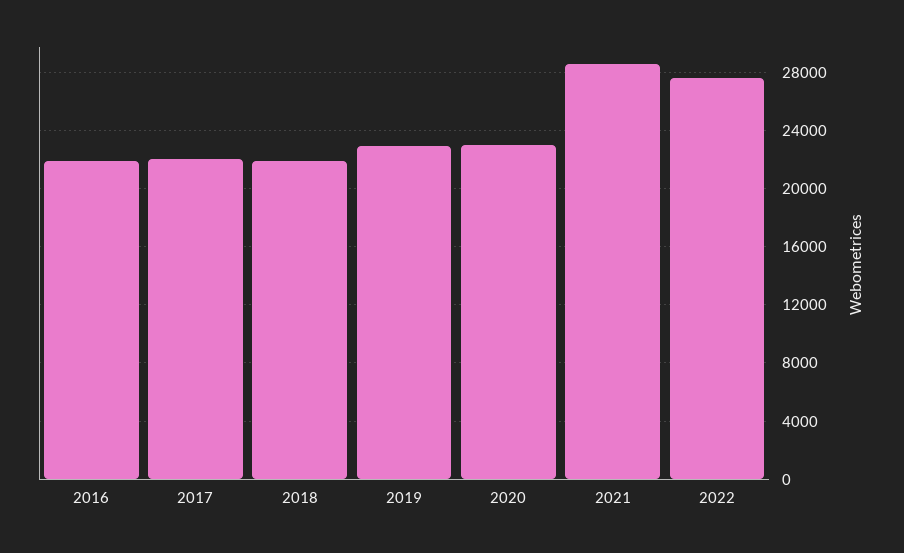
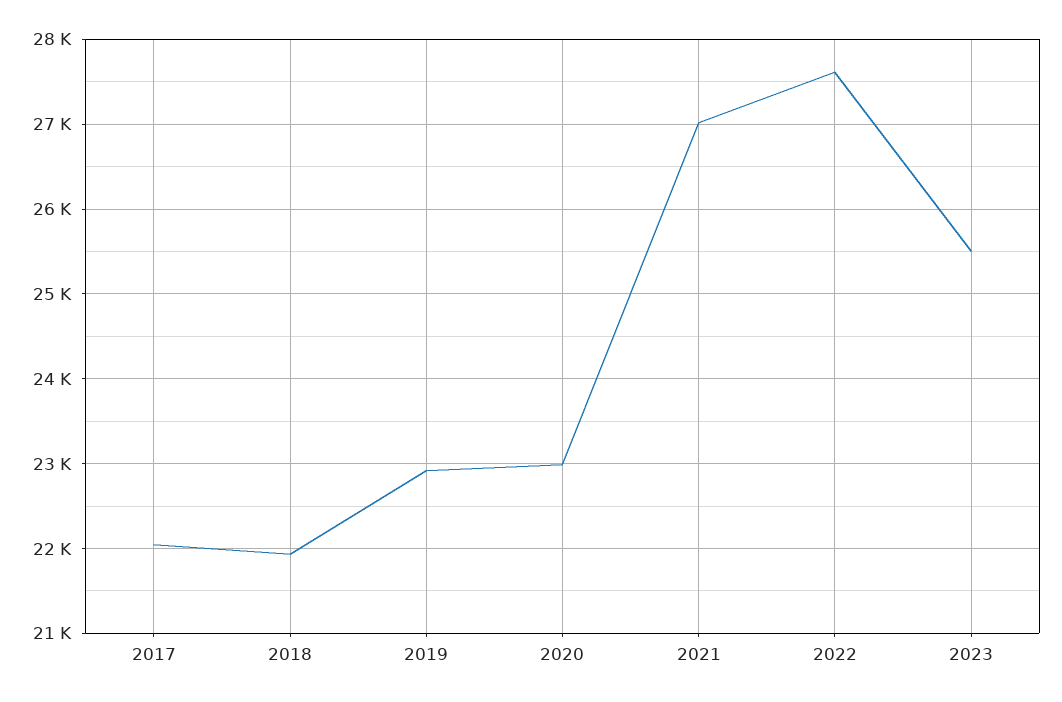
2016: 22000 -> none
2021: 28500 -> 27000
2023: none -> 25500

